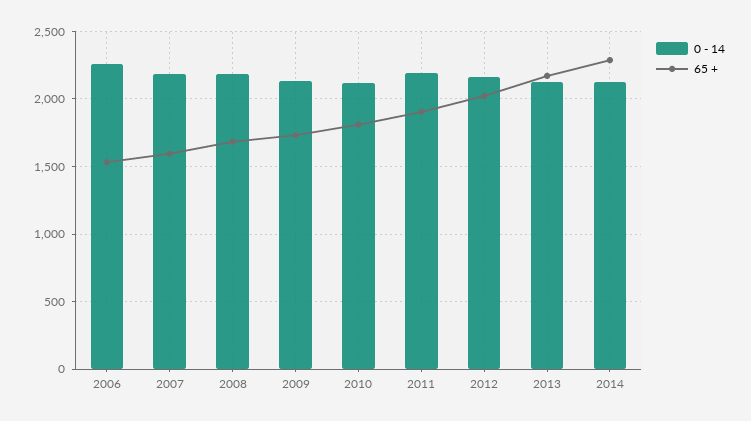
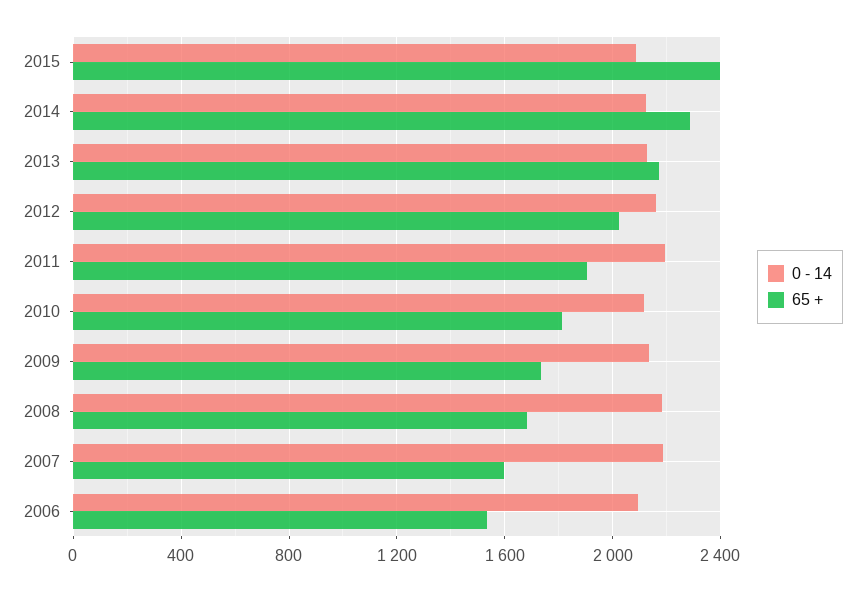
0 - 14, 2006: 2250 -> 2100
0 - 14, 2015: none -> 2100
65 +, 2015: none -> 2400

